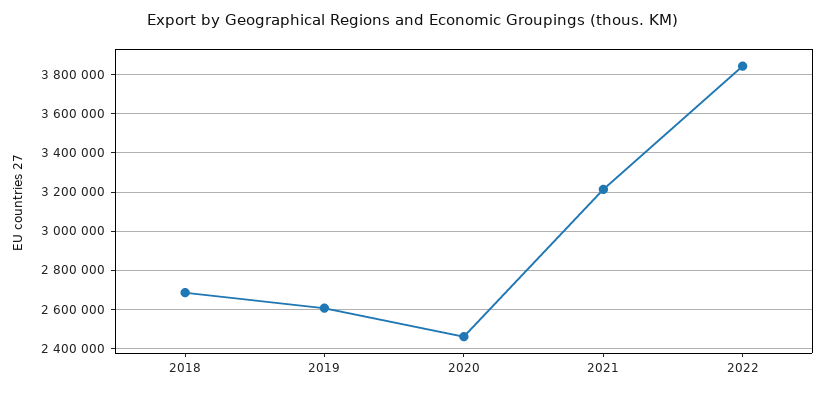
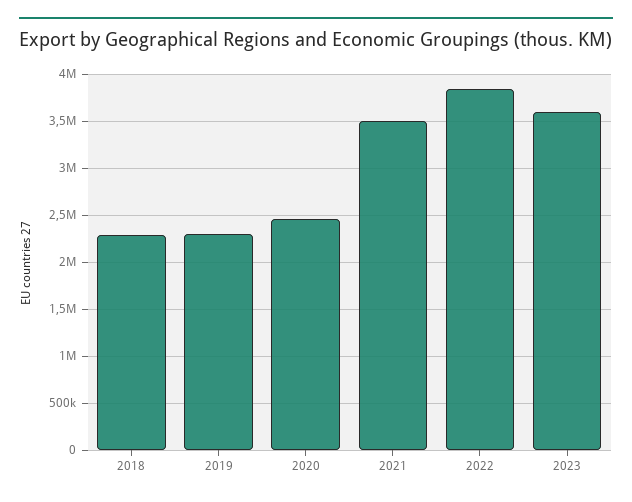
2018: 2700000 -> 2300000
2019: 2600000 -> 2300000
2021: 3200000 -> 3500000
2023: none -> 3600000

